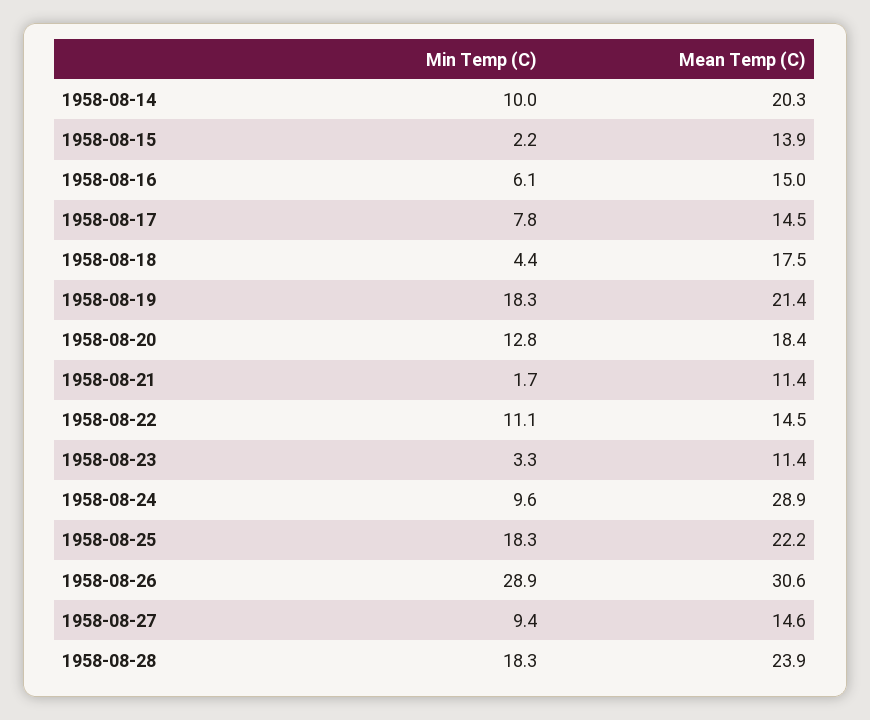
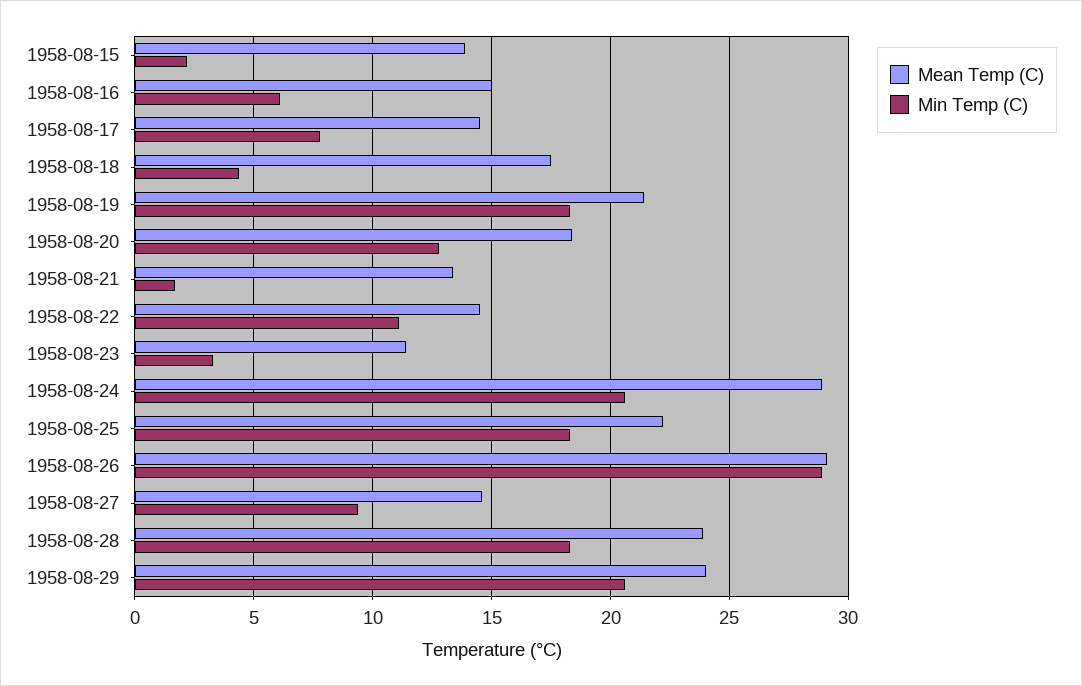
Min Temp (C), 1958-08-14: 10 -> none
Mean Temp (C), 1958-08-14: 20.3 -> none
Mean Temp (C), 1958-08-21: 11.4 -> 13.5
Min Temp (C), 1958-08-24: 9.6 -> 20.5
Mean Temp (C), 1958-08-26: 30.6 -> 29
Mean Temp (C), 1958-08-29: none -> 24
Min Temp (C), 1958-08-29: none -> 20.5

